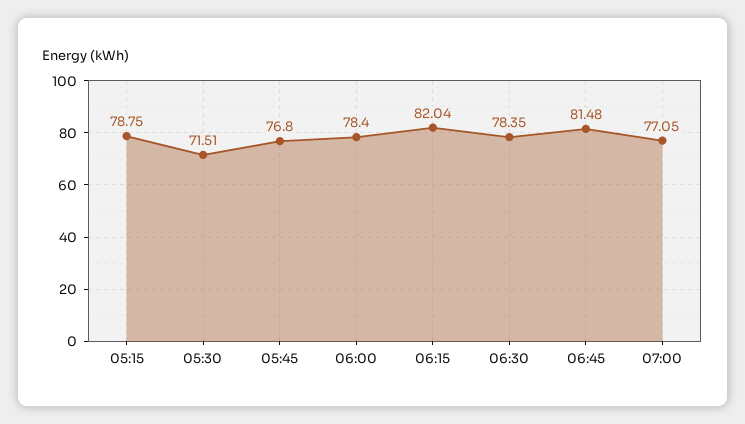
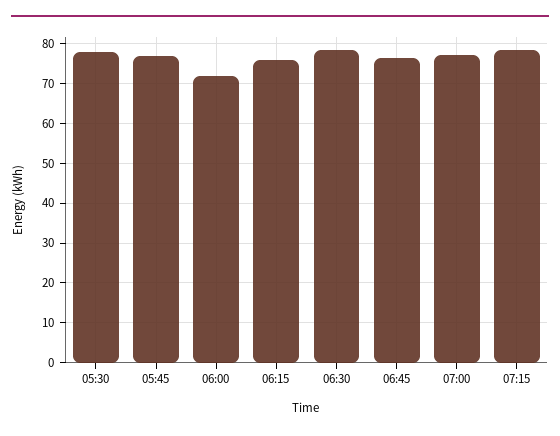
05:15: 78.75 -> none
05:30: 71.51 -> 78
06:00: 78.4 -> 72
06:15: 82.04 -> 76
06:45: 81.48 -> 76
07:15: none -> 78

